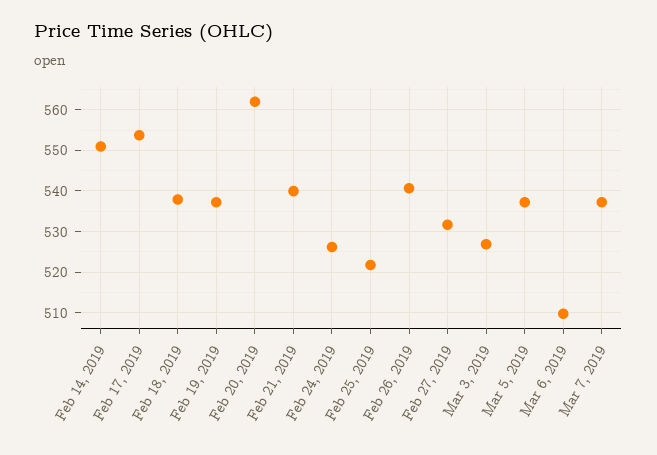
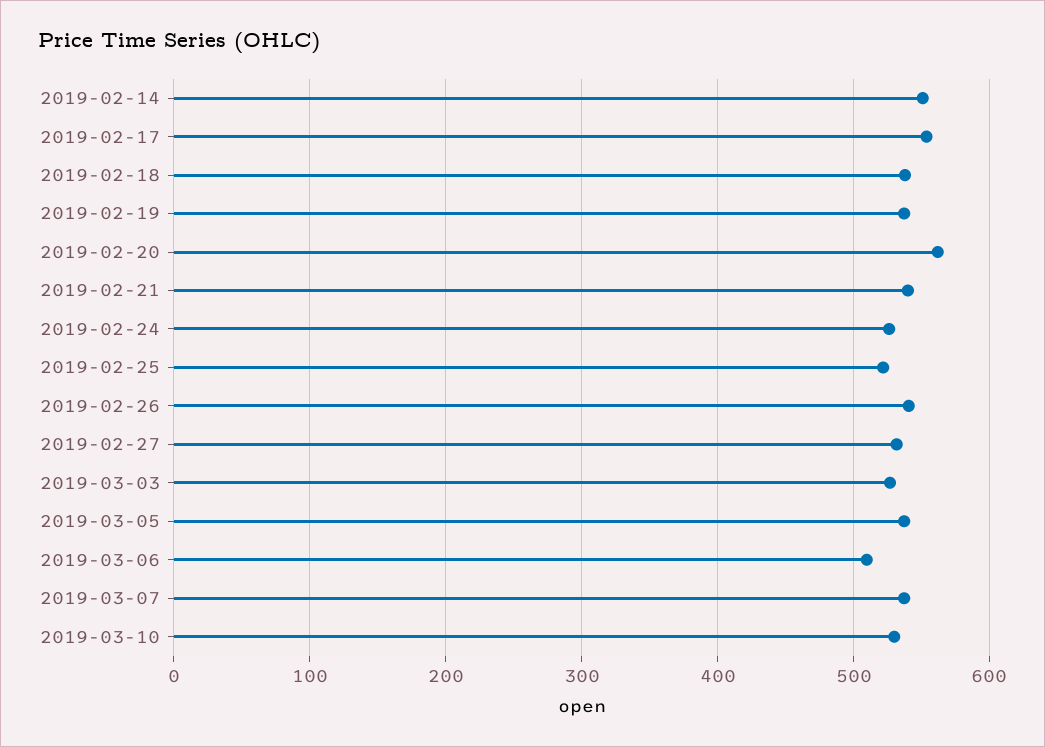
2019-03-10: none -> 530

